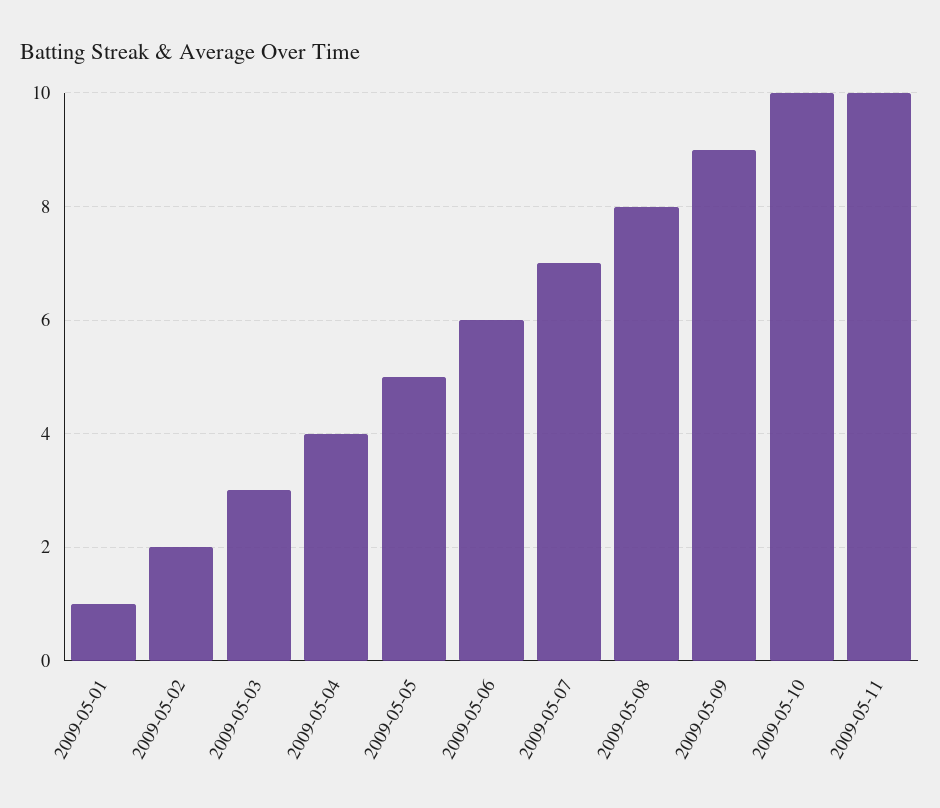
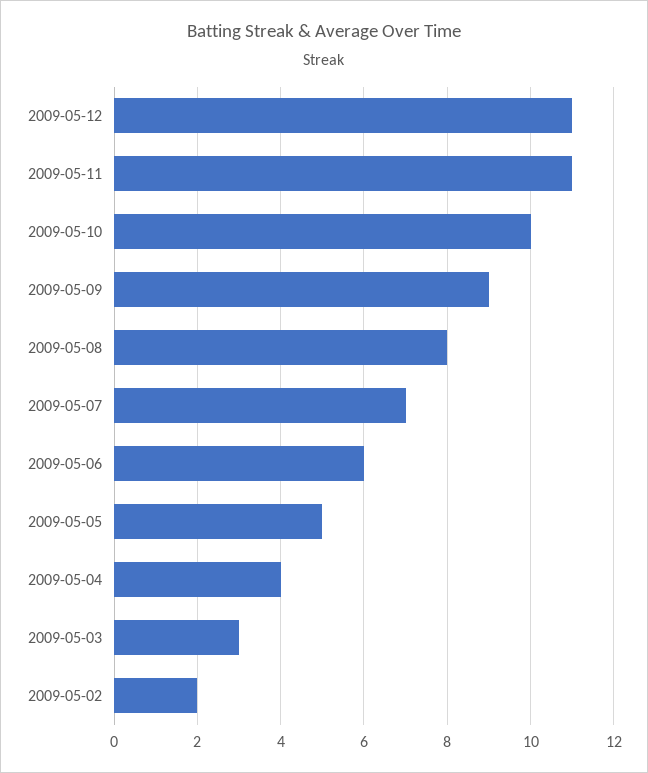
2009-05-01: 1 -> none
2009-05-11: 10 -> 11
2009-05-12: none -> 11

